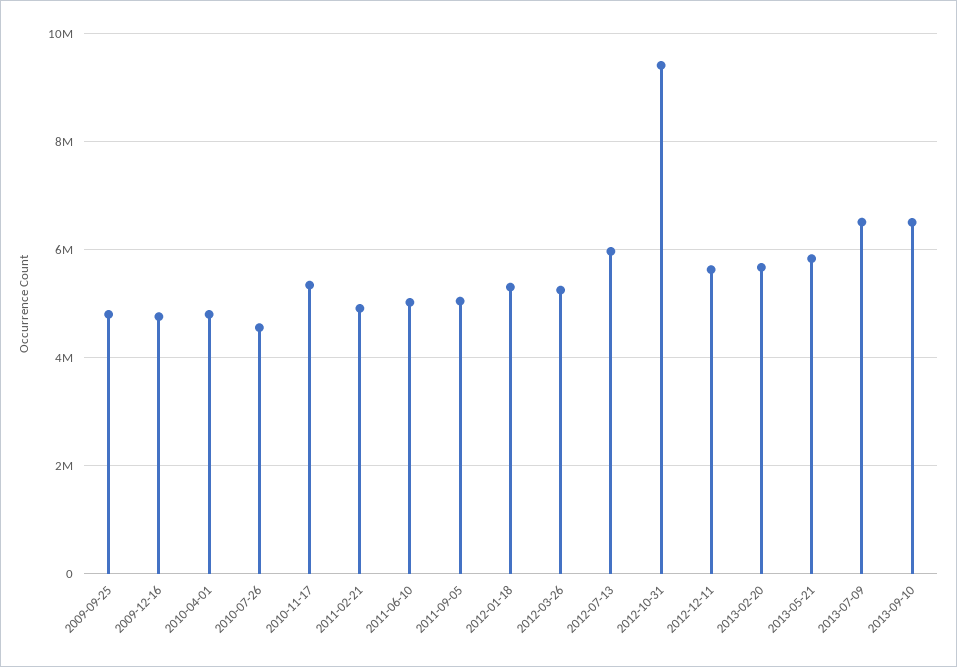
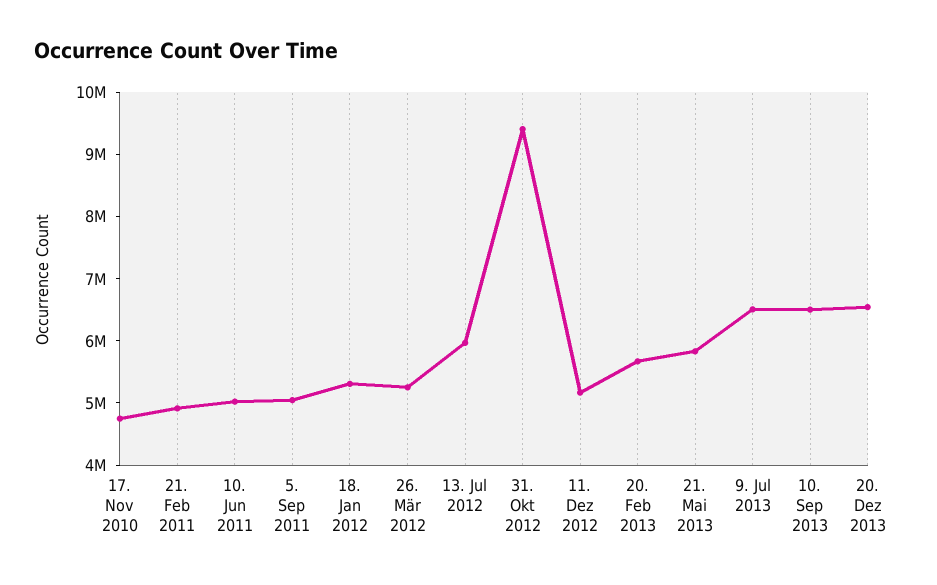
2009-09-25: 4800000 -> none
2009-12-16: 4800000 -> none
2010-04-01: 4800000 -> none
2010-07-26: 4600000 -> none
2010-11-17: 5400000 -> 4800000
2012-12-11: 5600000 -> 5200000
20. Dez 2013: none -> 6600000

